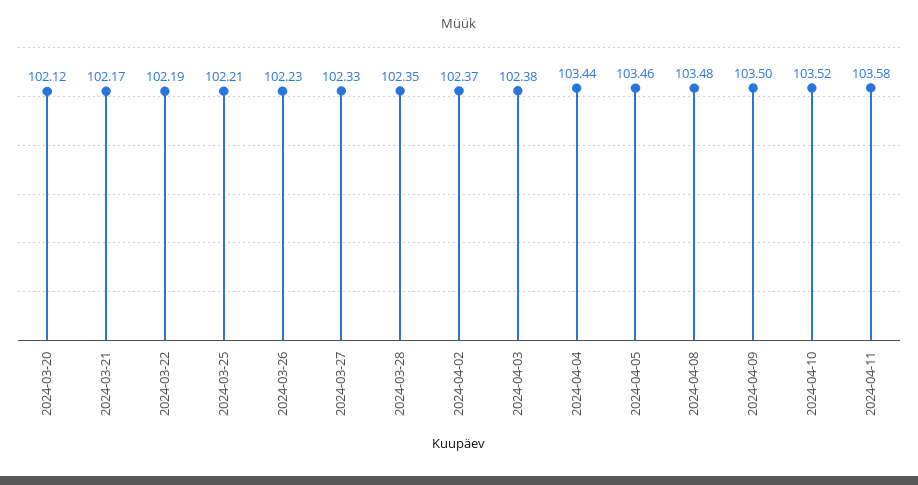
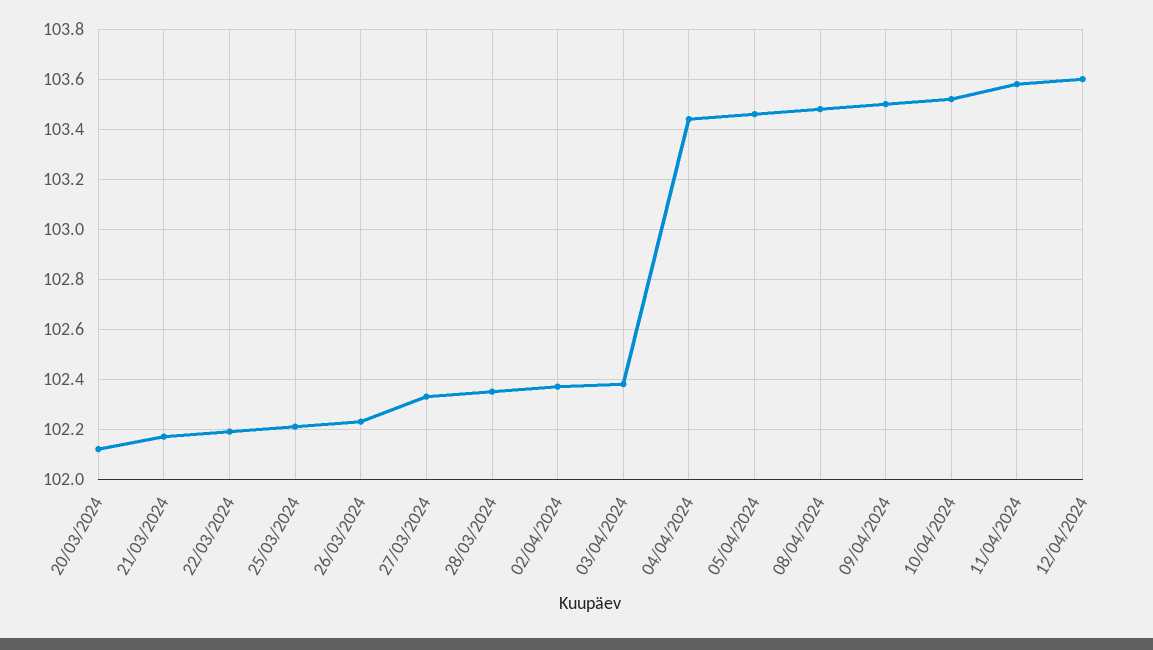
12/04/2024: none -> 103.6

